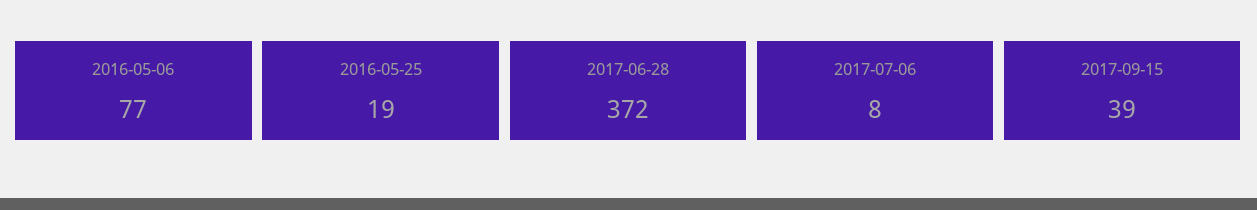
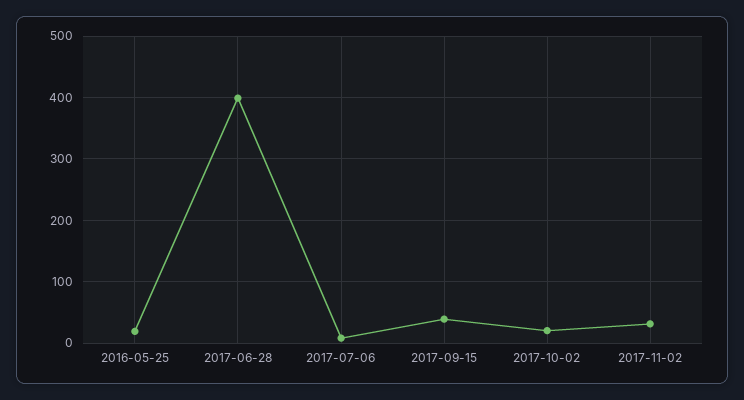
2016-05-06: 77 -> none
2017-06-28: 372 -> 400
2017-10-02: none -> 20
2017-11-02: none -> 30

